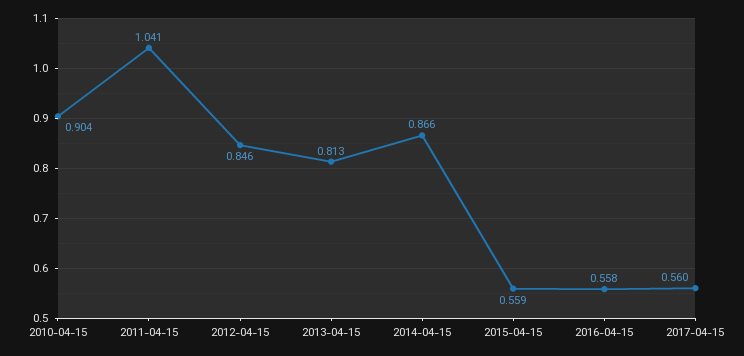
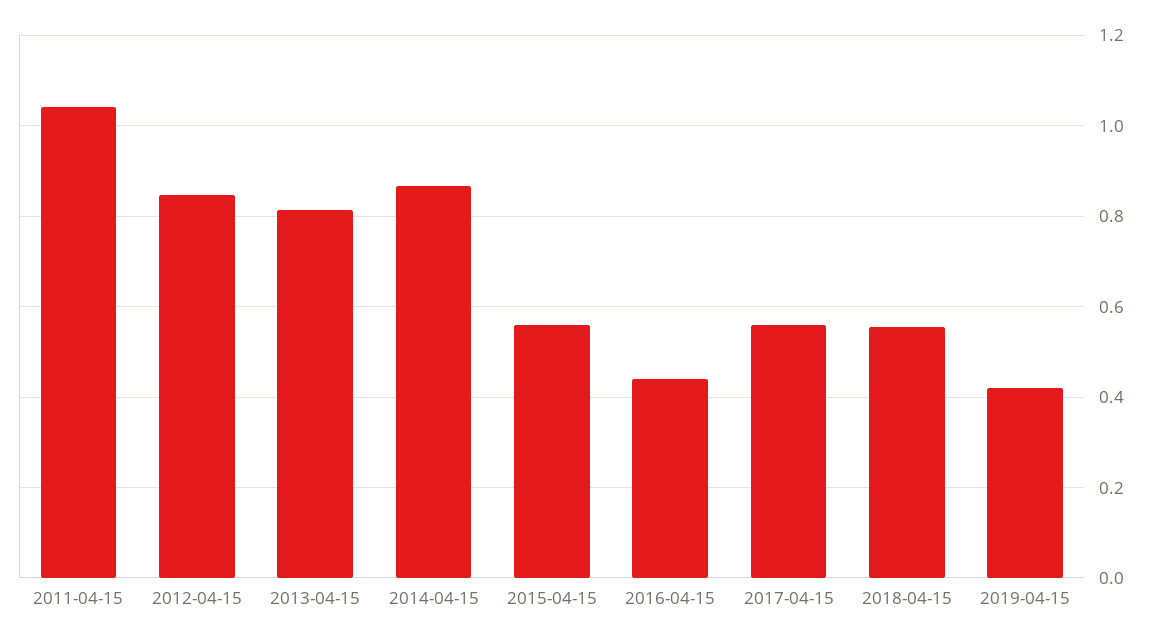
2010-04-15: 0.904 -> none
2016-04-15: 0.558 -> 0.44
2018-04-15: none -> 0.56
2019-04-15: none -> 0.42

